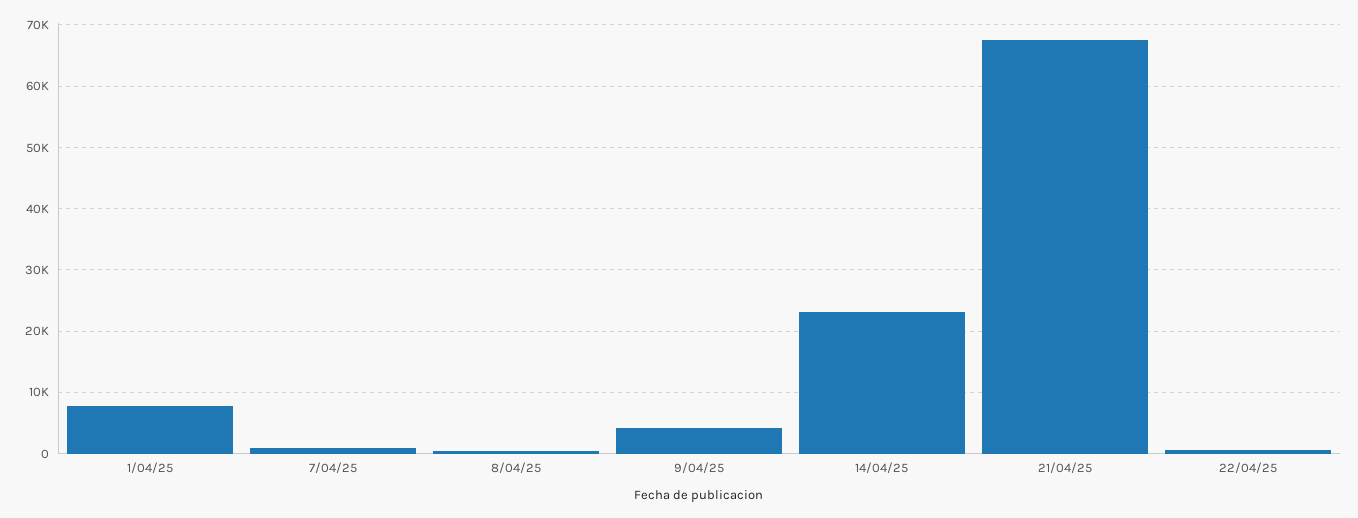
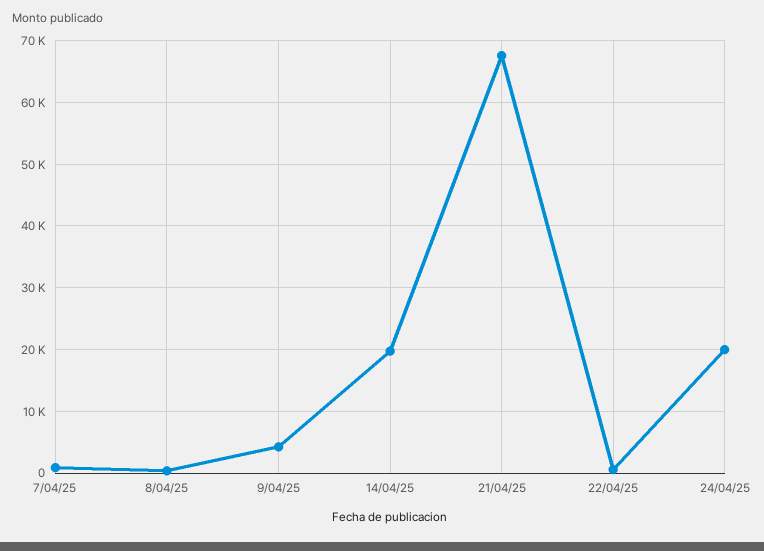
1/04/25: 8000 -> none
14/04/25: 23000 -> 20000
24/04/25: none -> 20000

